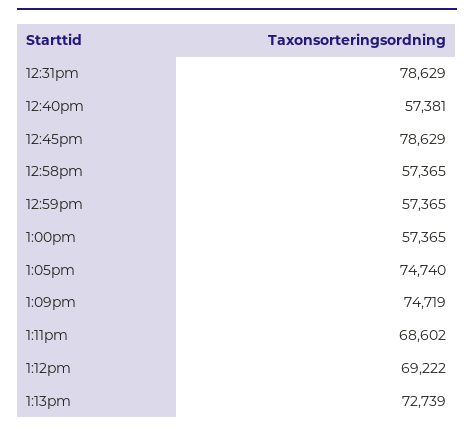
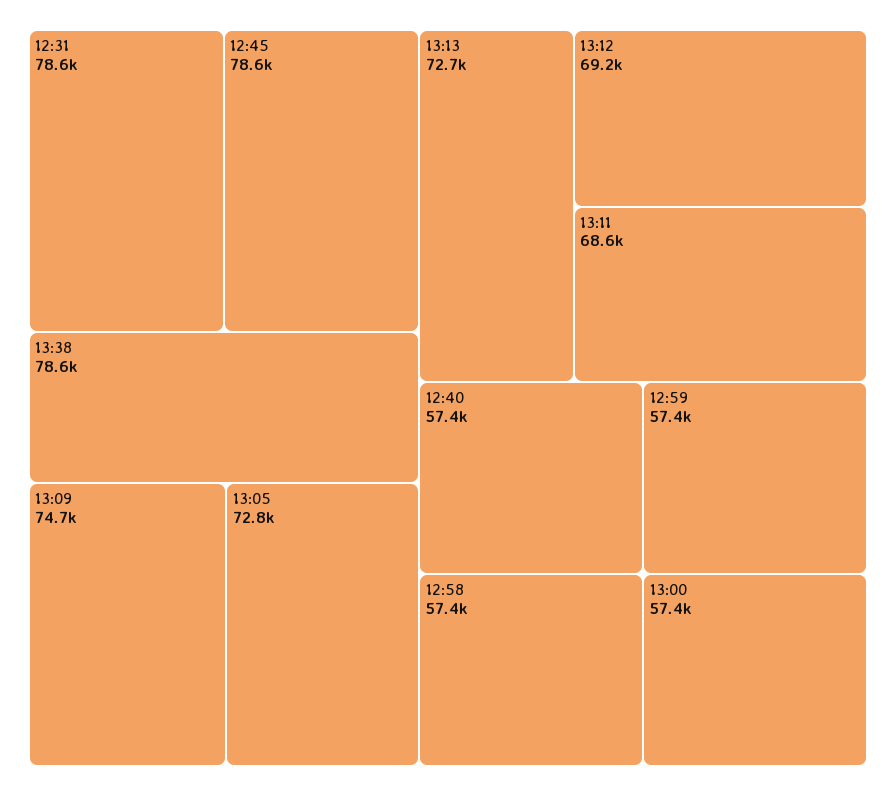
1:05pm: 74740 -> 72800
13:38: none -> 78600

